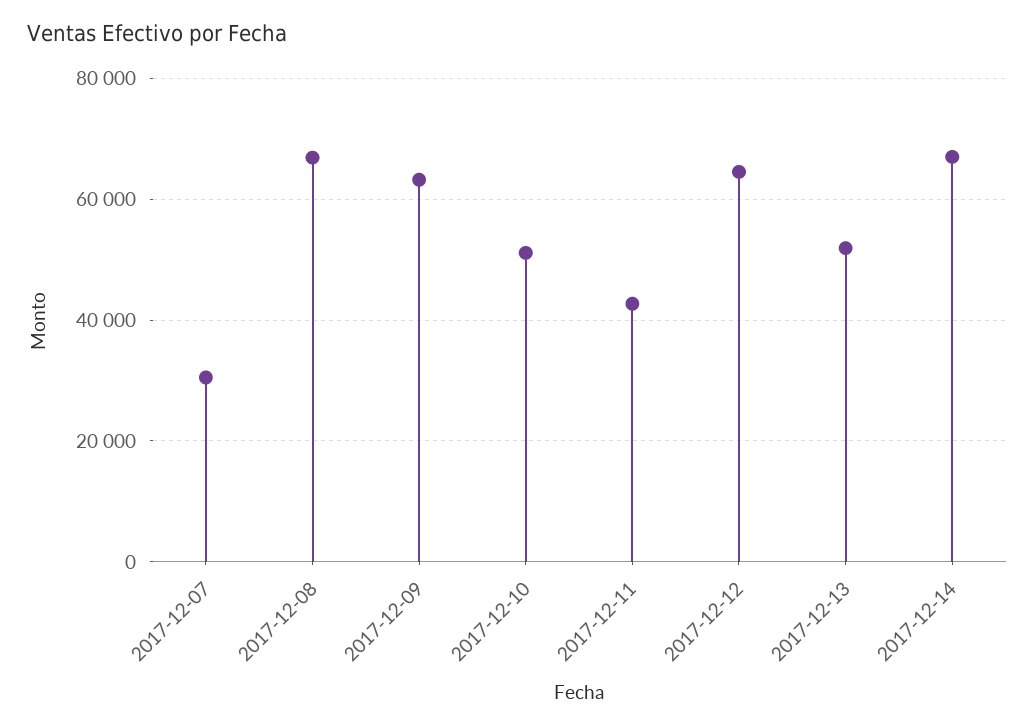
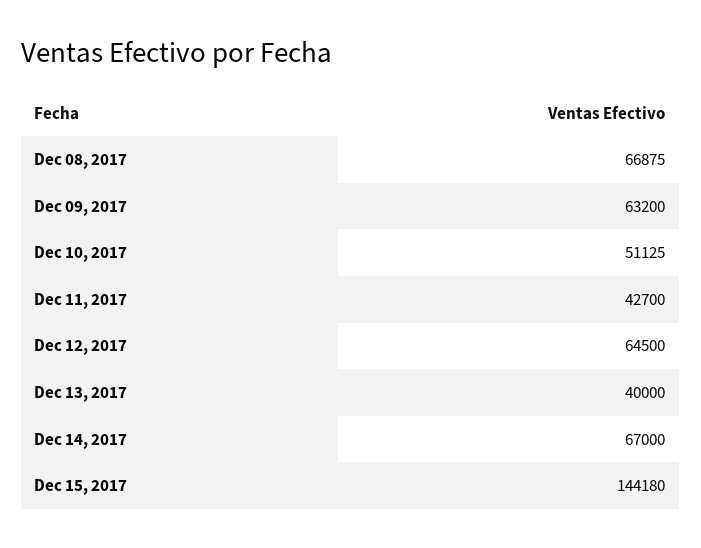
2017-12-07: 30000 -> none
2017-12-13: 52000 -> 40000
Dec 15, 2017: none -> 144180

